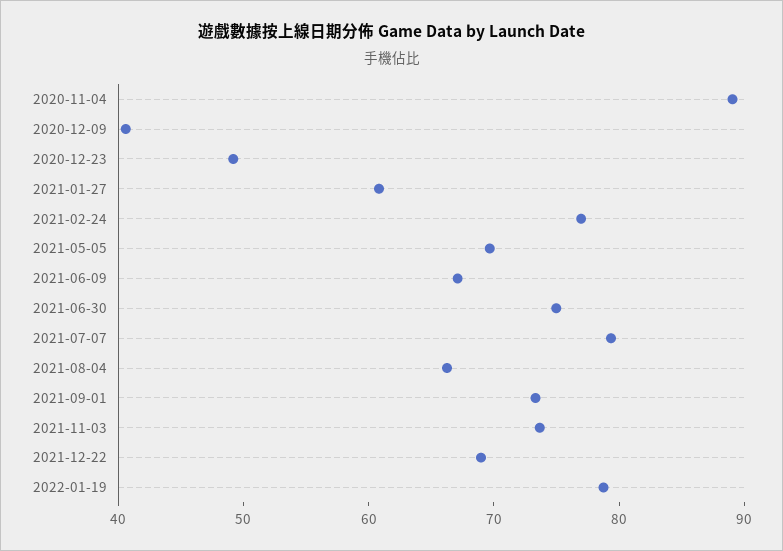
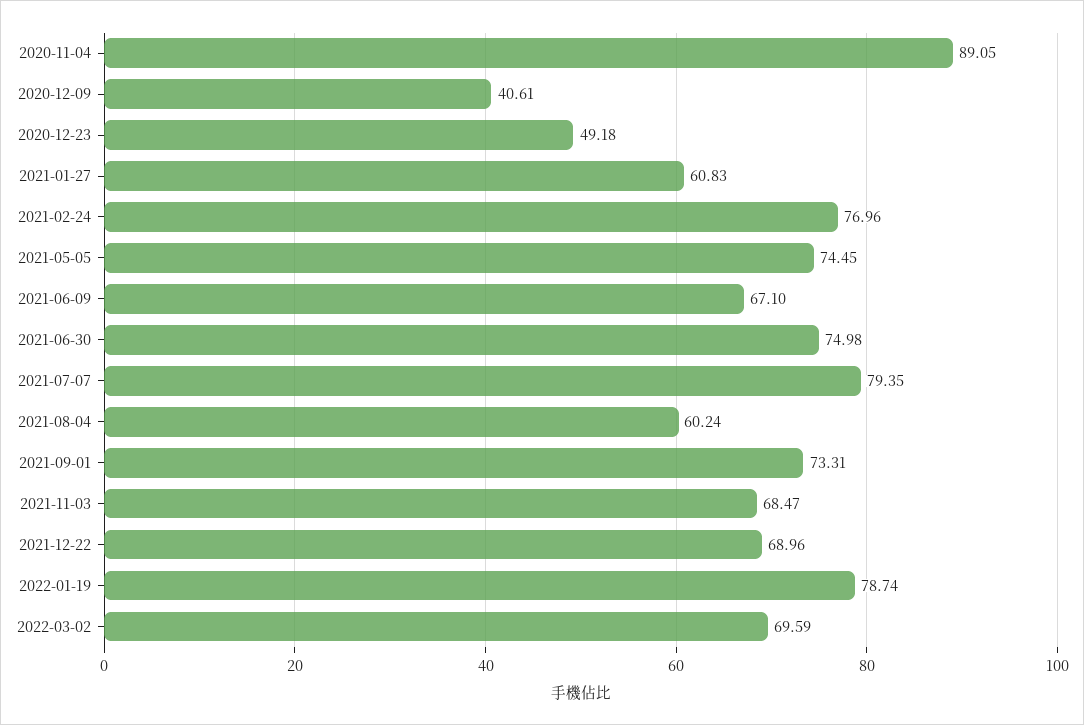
2021-05-05: 70 -> 74.45
2021-08-04: 66 -> 60.24
2021-11-03: 74 -> 68.47
2022-03-02: none -> 69.59

